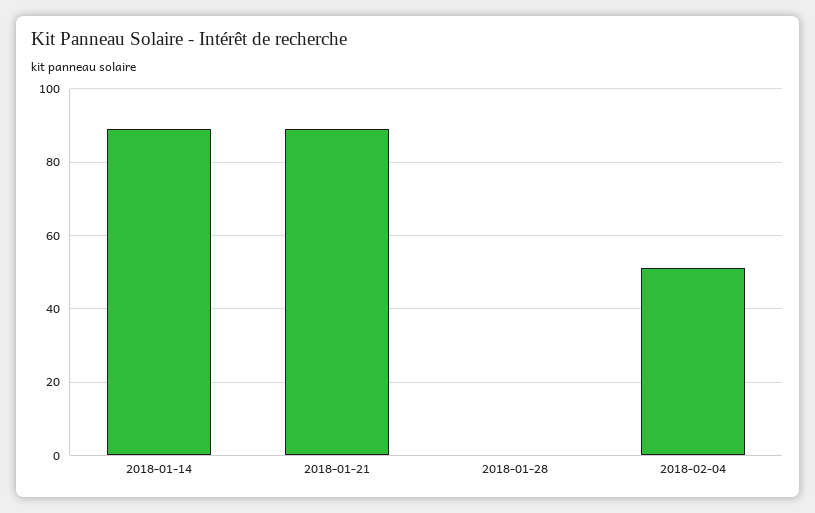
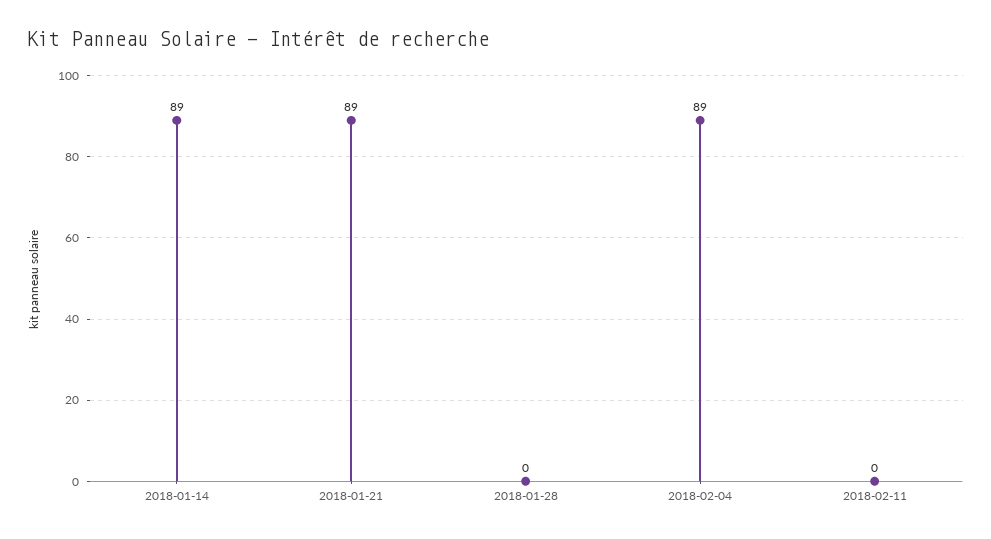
2018-02-04: 50 -> 89
2018-02-11: none -> 0

